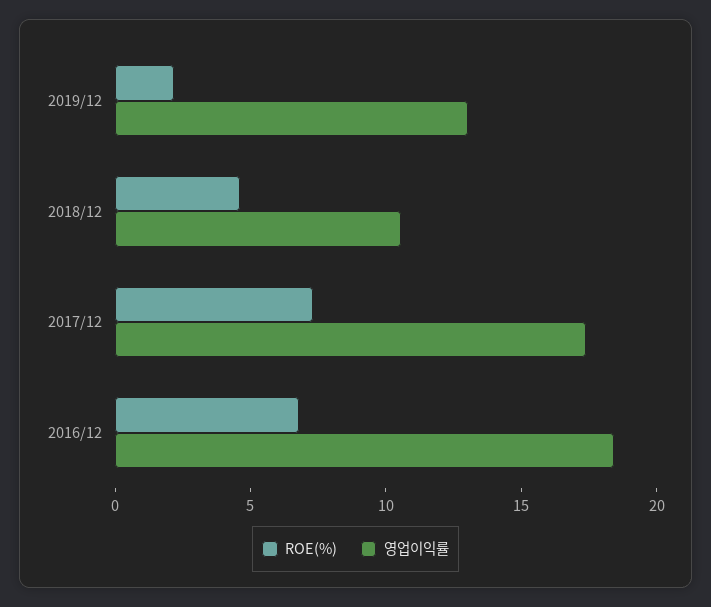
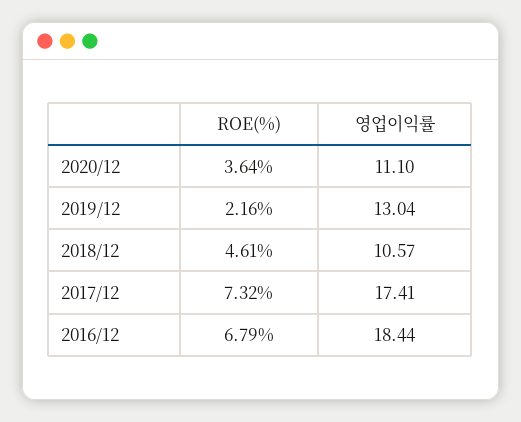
ROE(%), 2020/12: none -> 3.64
영업이익률, 2020/12: none -> 11.1

